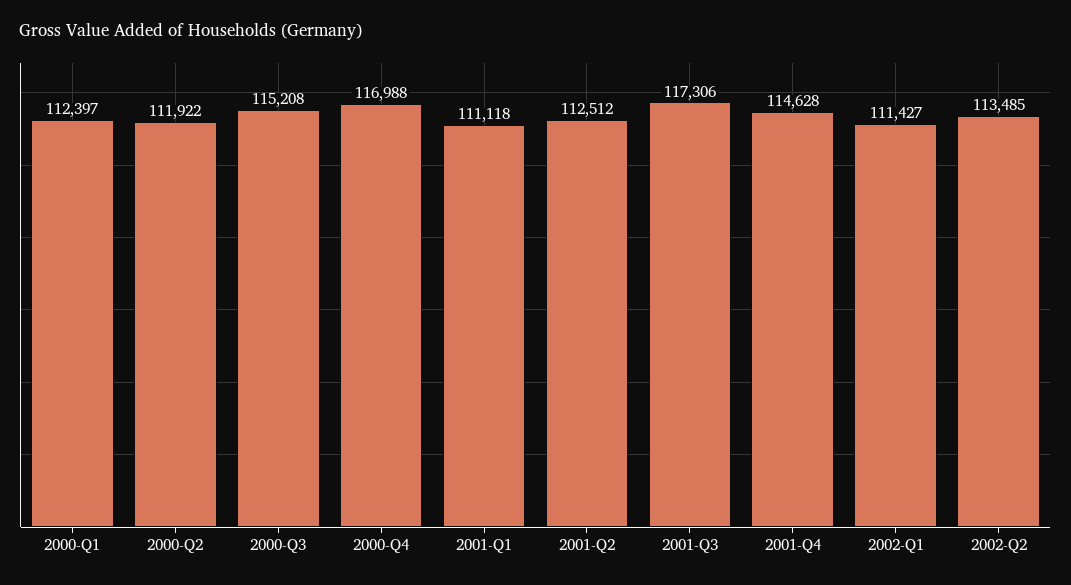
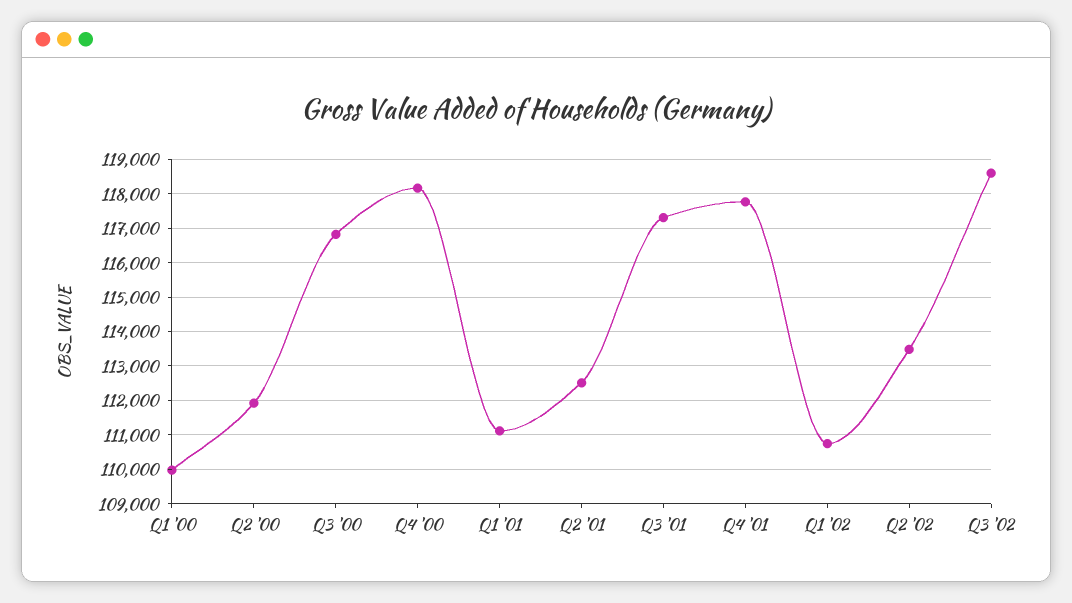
2000-Q1: 112397 -> 110000
2000-Q3: 115208 -> 116800
2000-Q4: 116988 -> 118200
2001-Q4: 114628 -> 117800
2002-Q1: 111427 -> 110800
Q3 '02: none -> 118600

